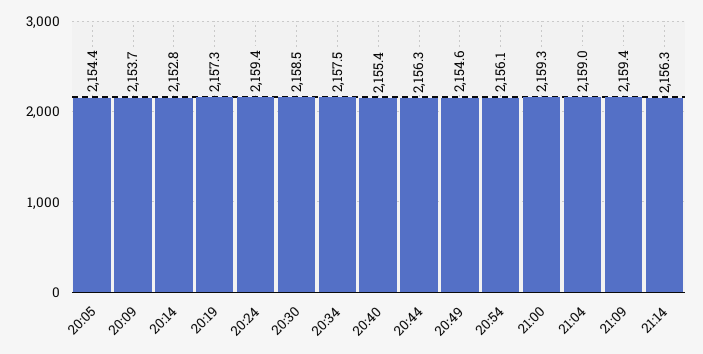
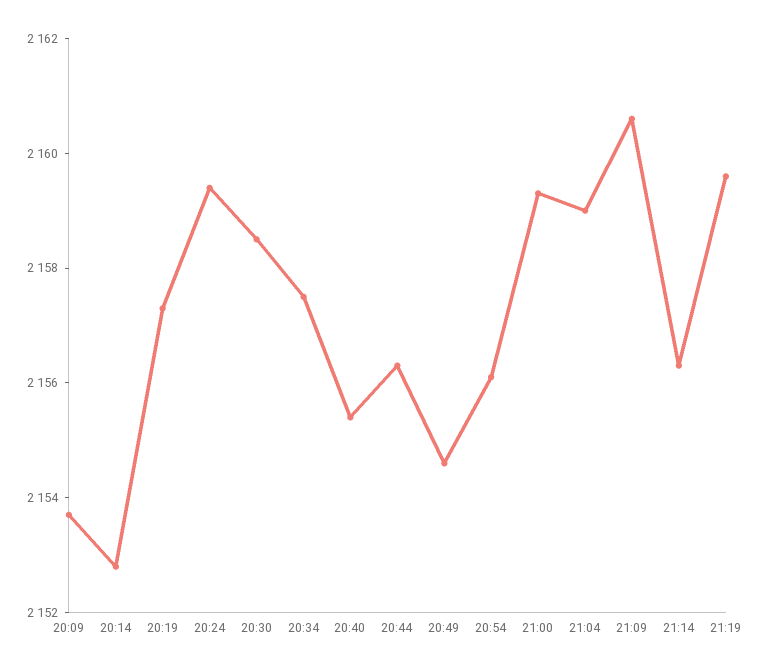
20:05: 2154.4 -> none
21:09: 2159.4 -> 2160.5
21:19: none -> 2159.5

